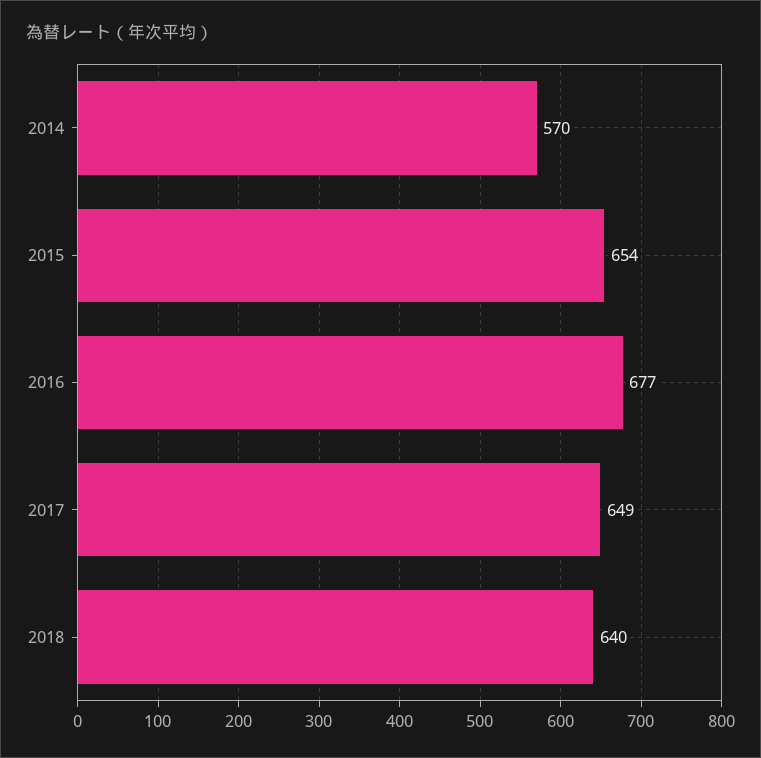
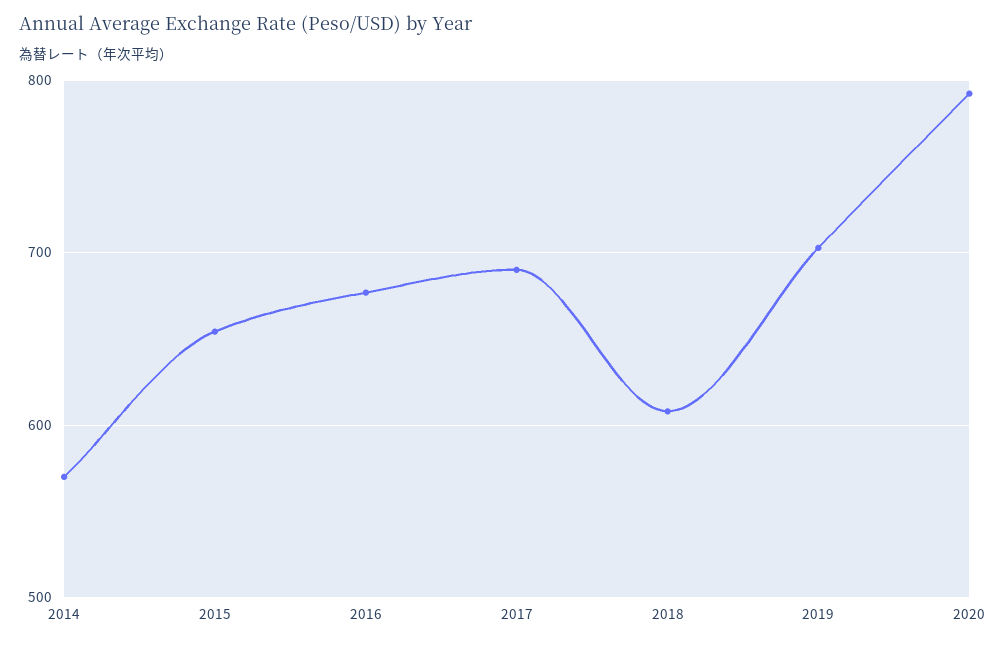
2017: 649 -> 690
2018: 640 -> 610
2019: none -> 700
2020: none -> 790

